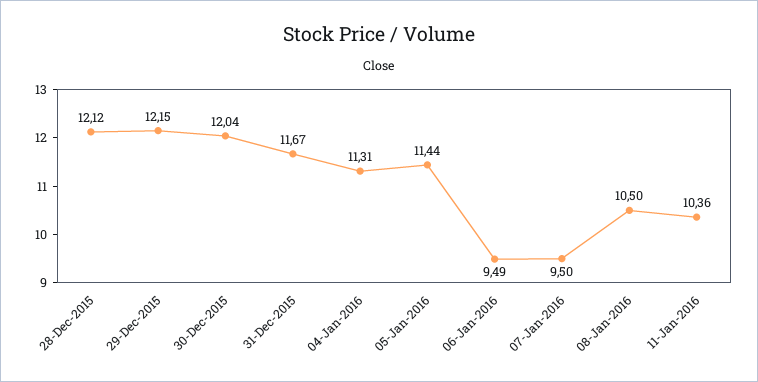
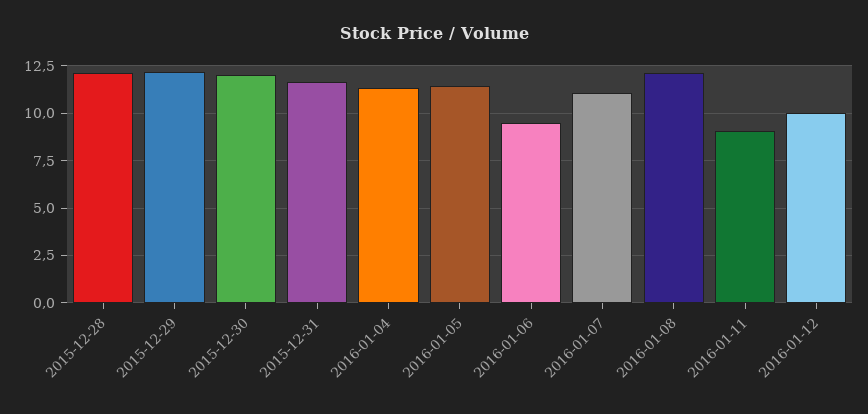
07-Jan-2016: 9.5 -> 11
08-Jan-2016: 10.5 -> 12
11-Jan-2016: 10.36 -> 9
2016-01-12: none -> 10

